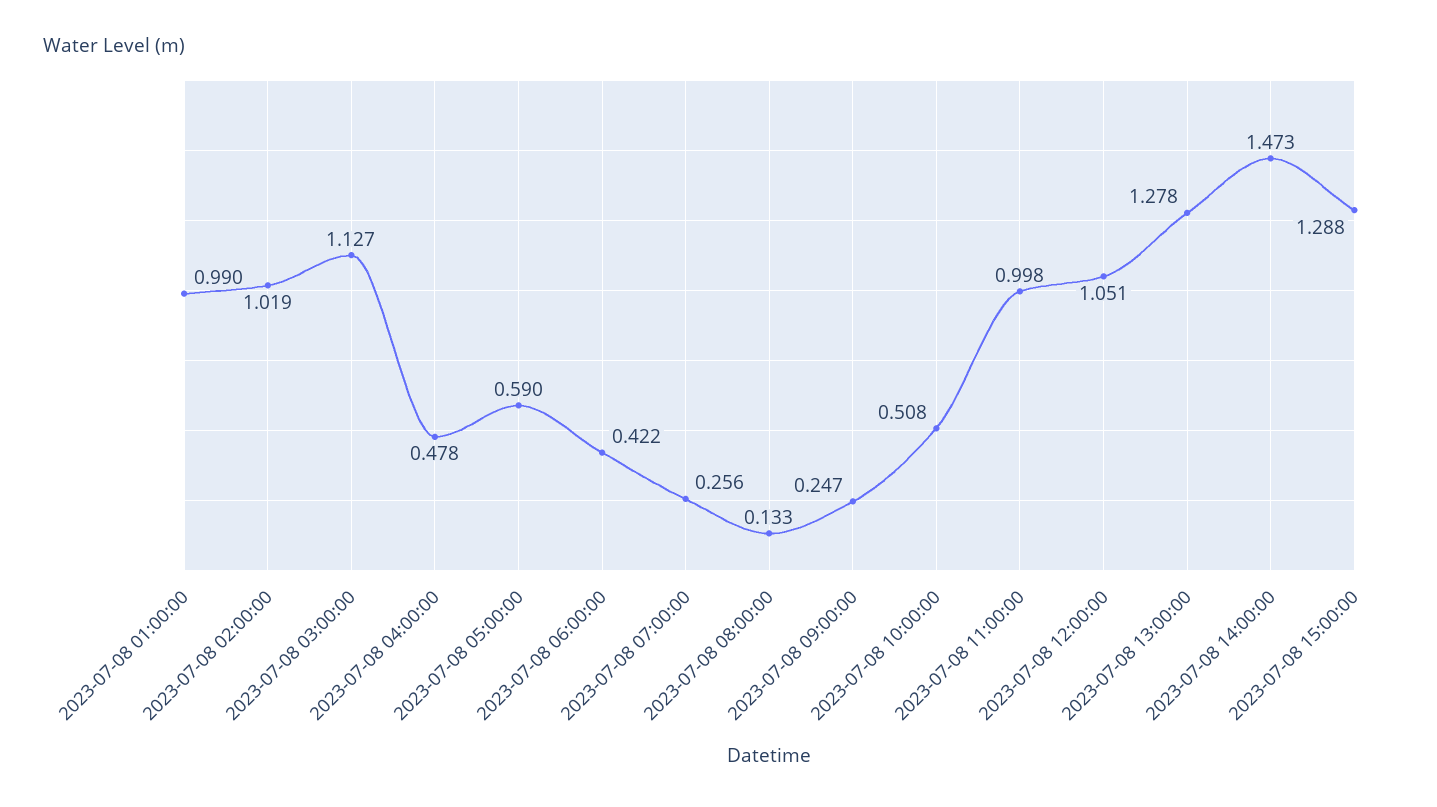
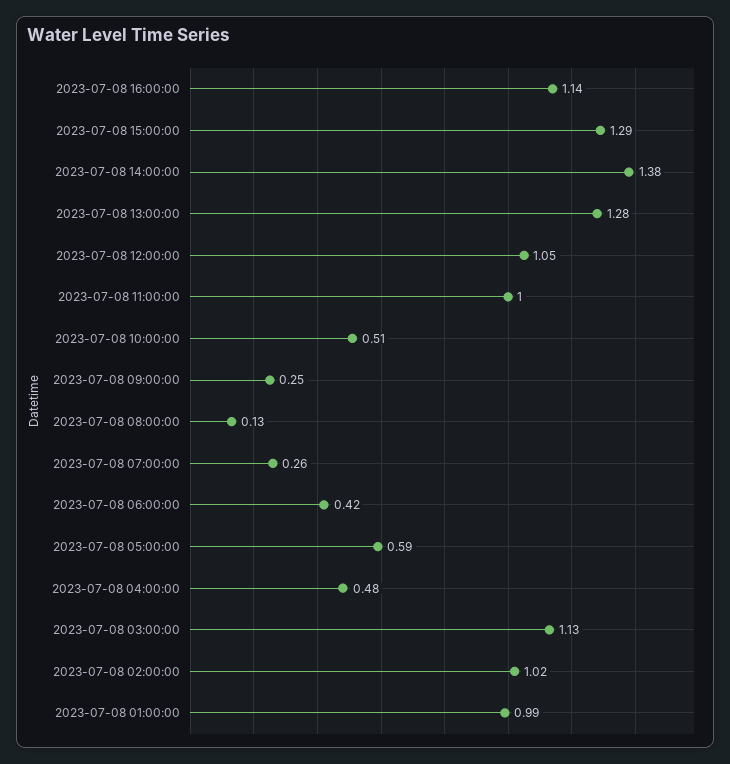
2023-07-08 14:00:00: 1.473 -> 1.38
2023-07-08 16:00:00: none -> 1.14

